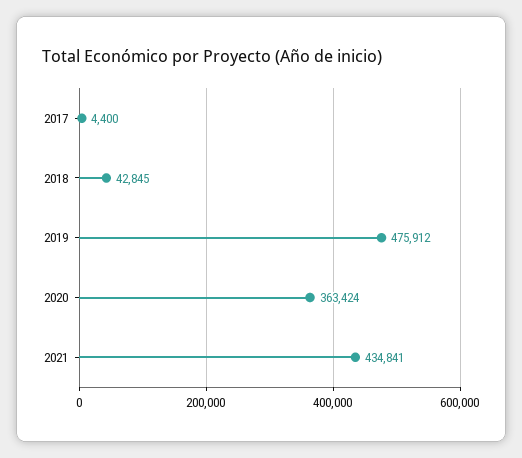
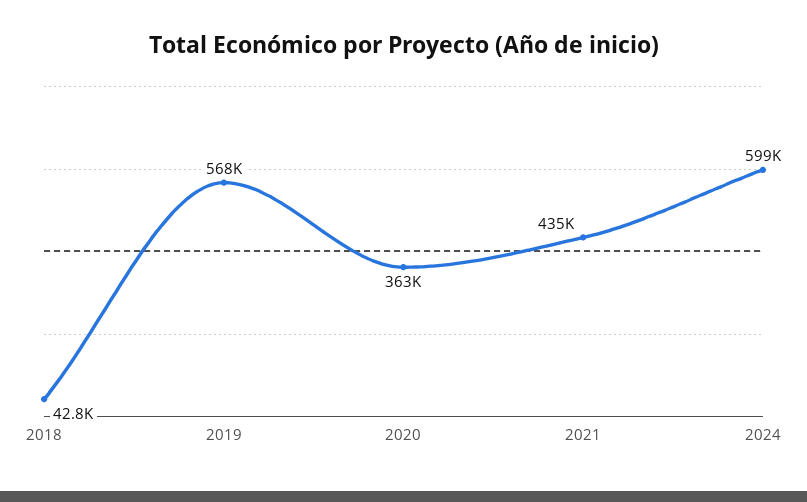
2017: 4400 -> none
2019: 475912 -> 568000
2024: none -> 599000

